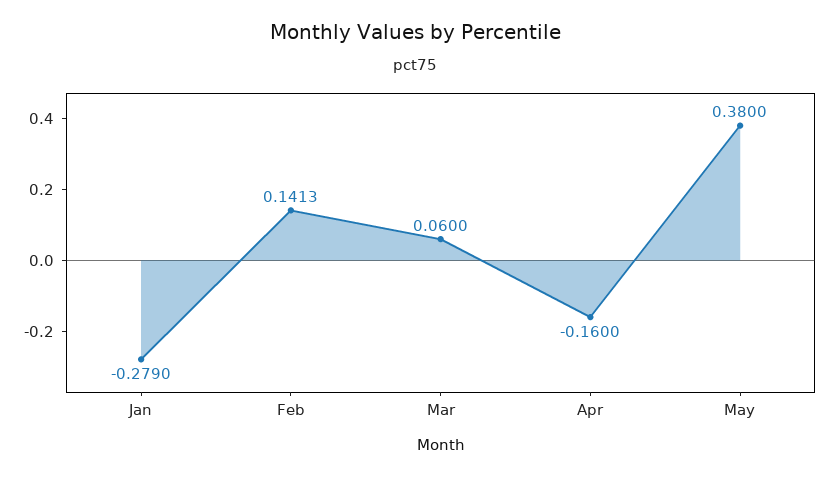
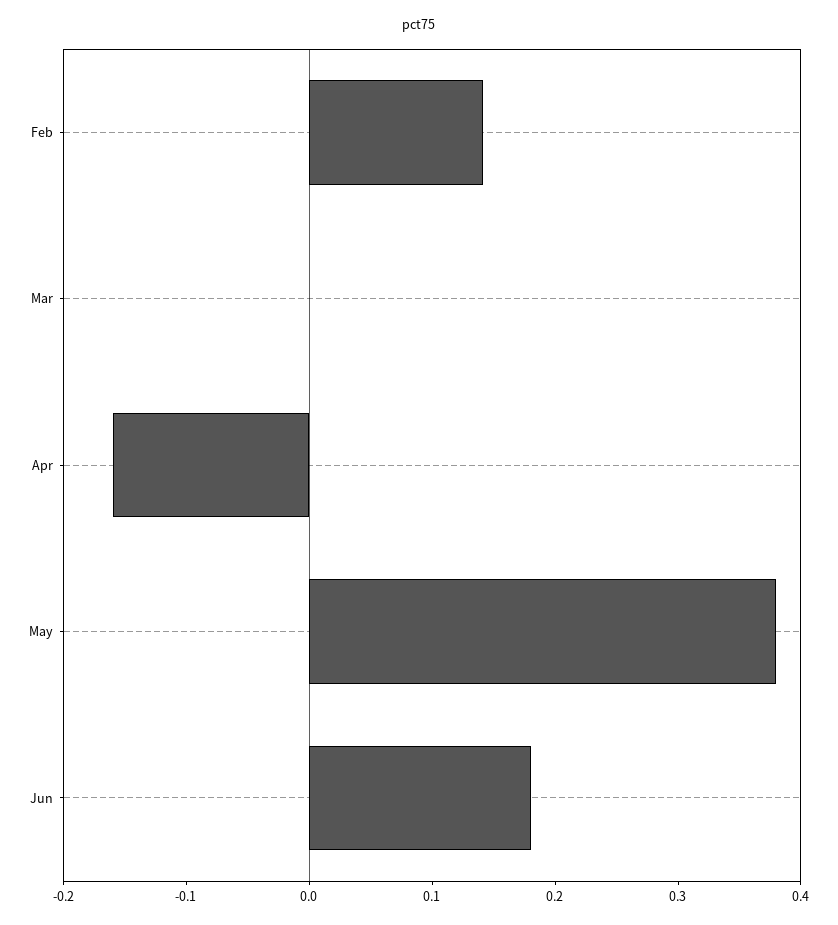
Jan: -0.279 -> none
Mar: 0.06 -> 0
Jun: none -> 0.18

